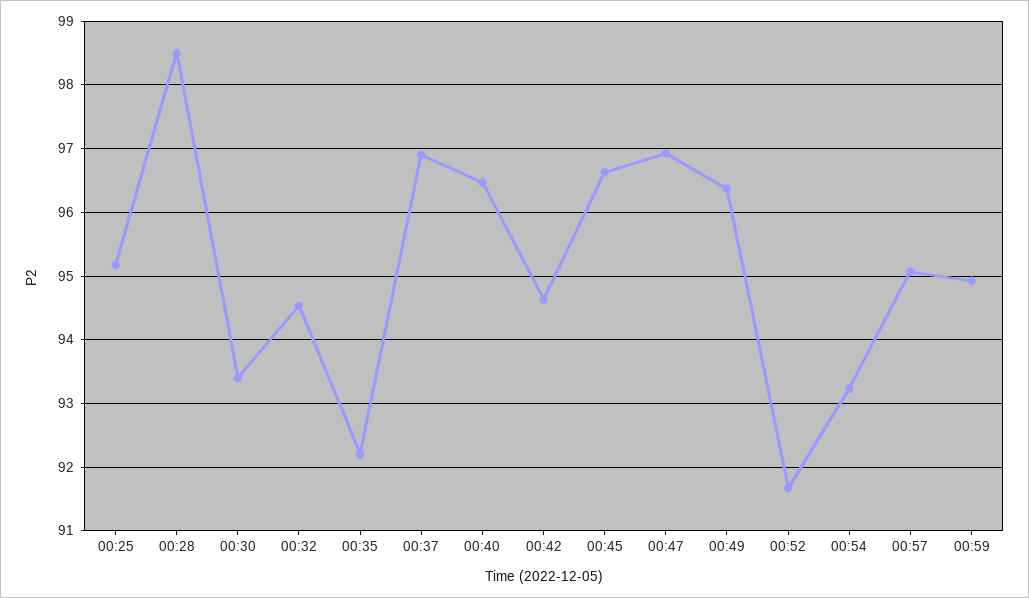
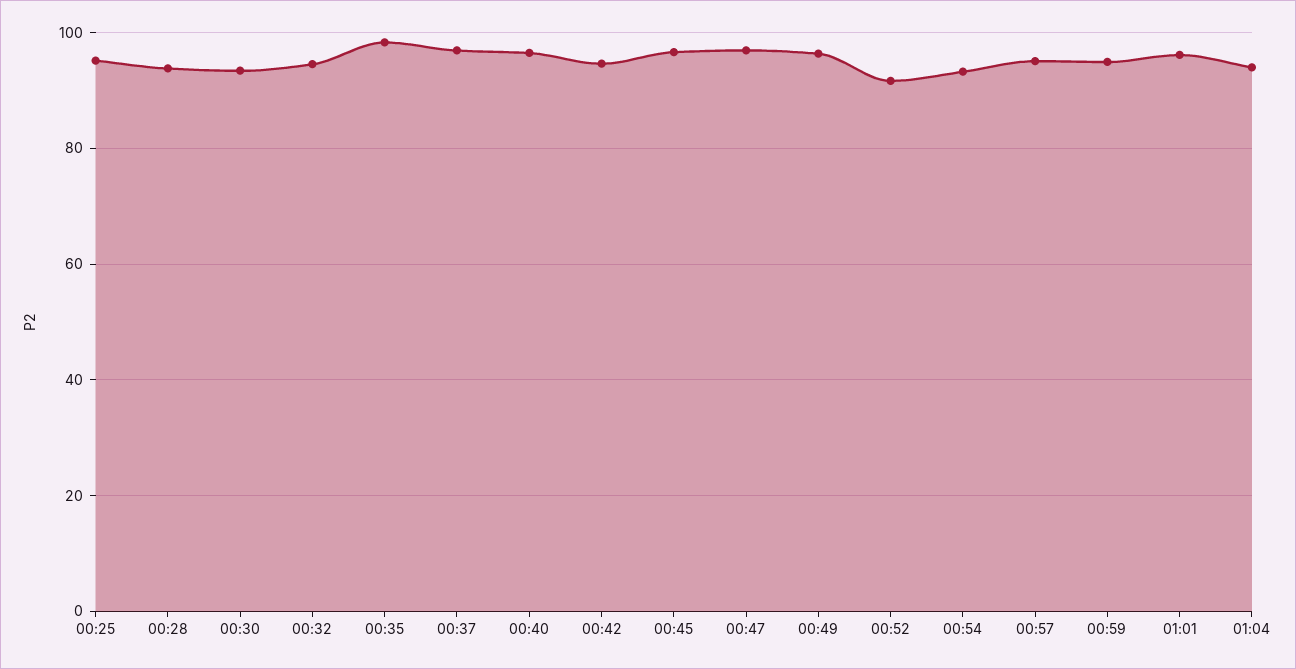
00:28: 98.5 -> 94
00:35: 92.2 -> 98
01:01: none -> 96
01:04: none -> 94

